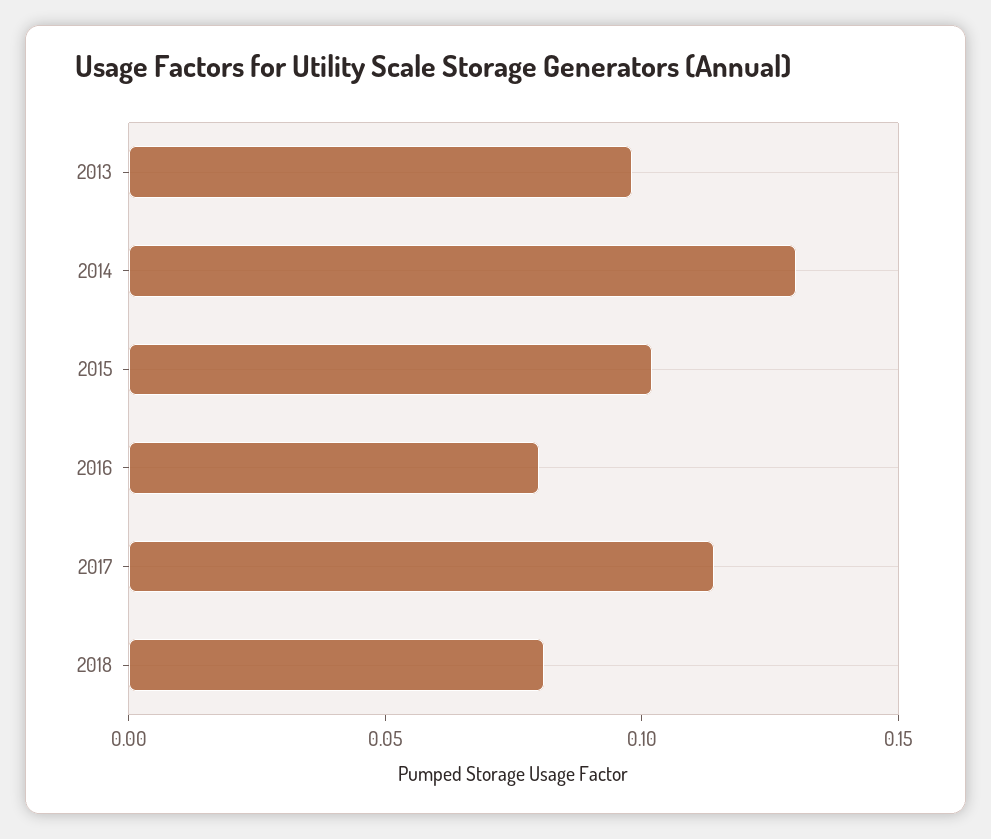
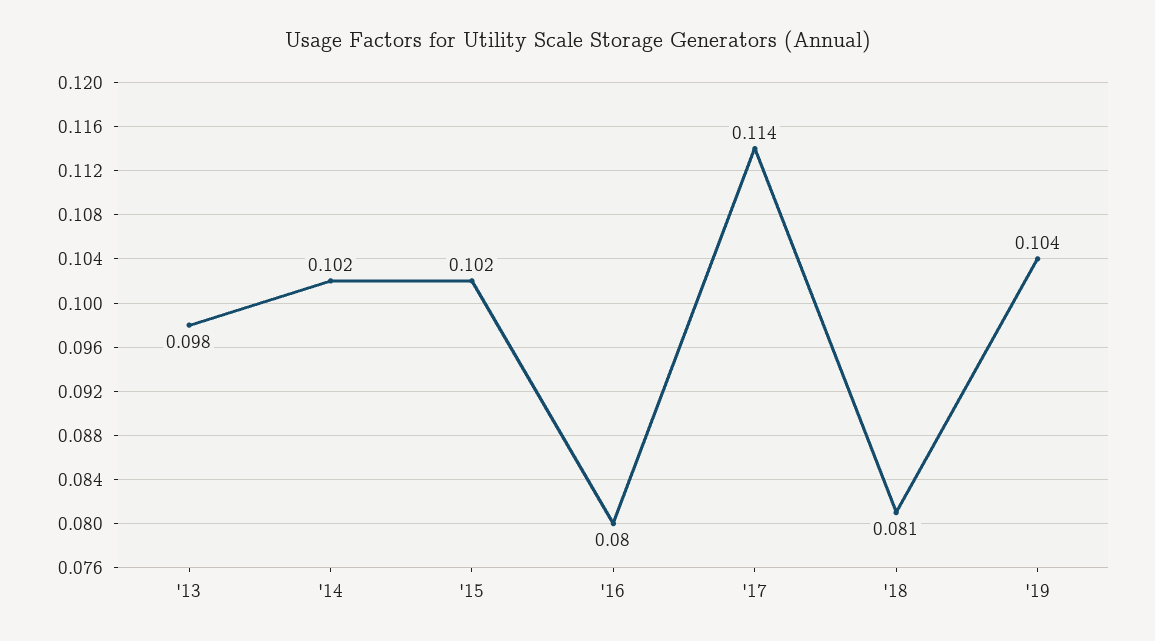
2014: 0.13 -> 0.102
'19: none -> 0.104

